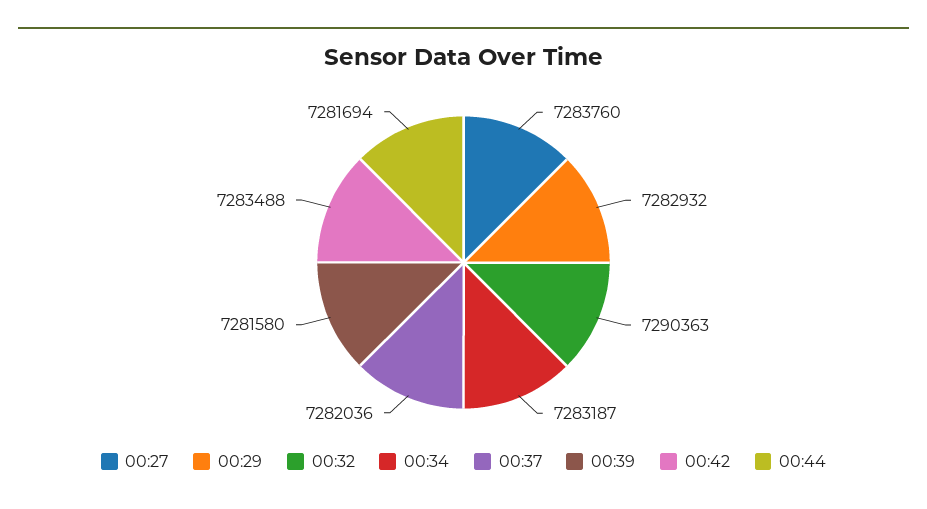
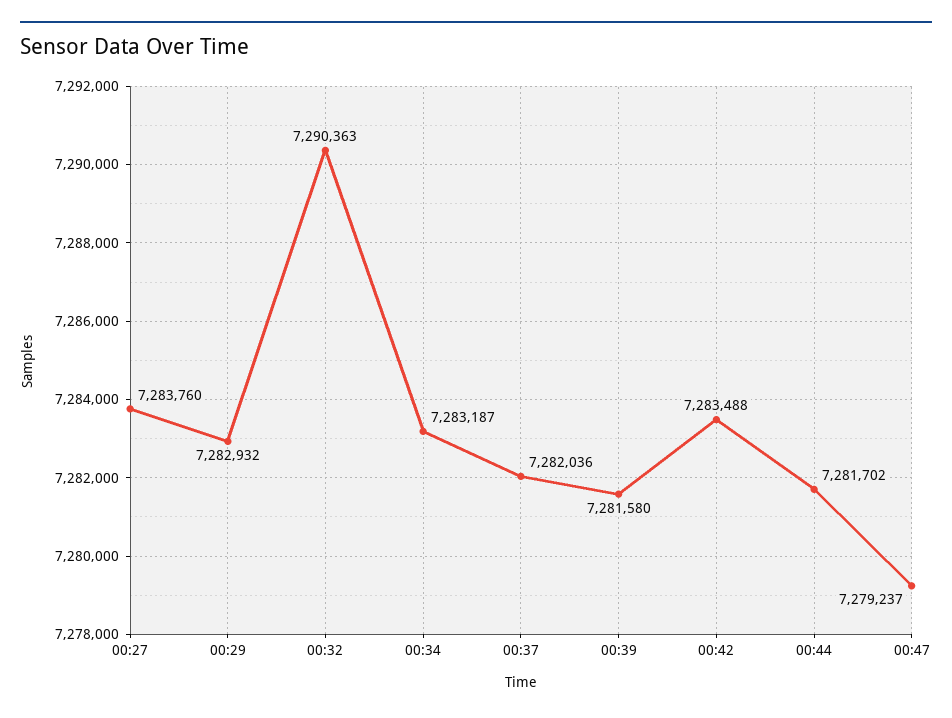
00:44: 7281694 -> 7281702
00:47: none -> 7279237

